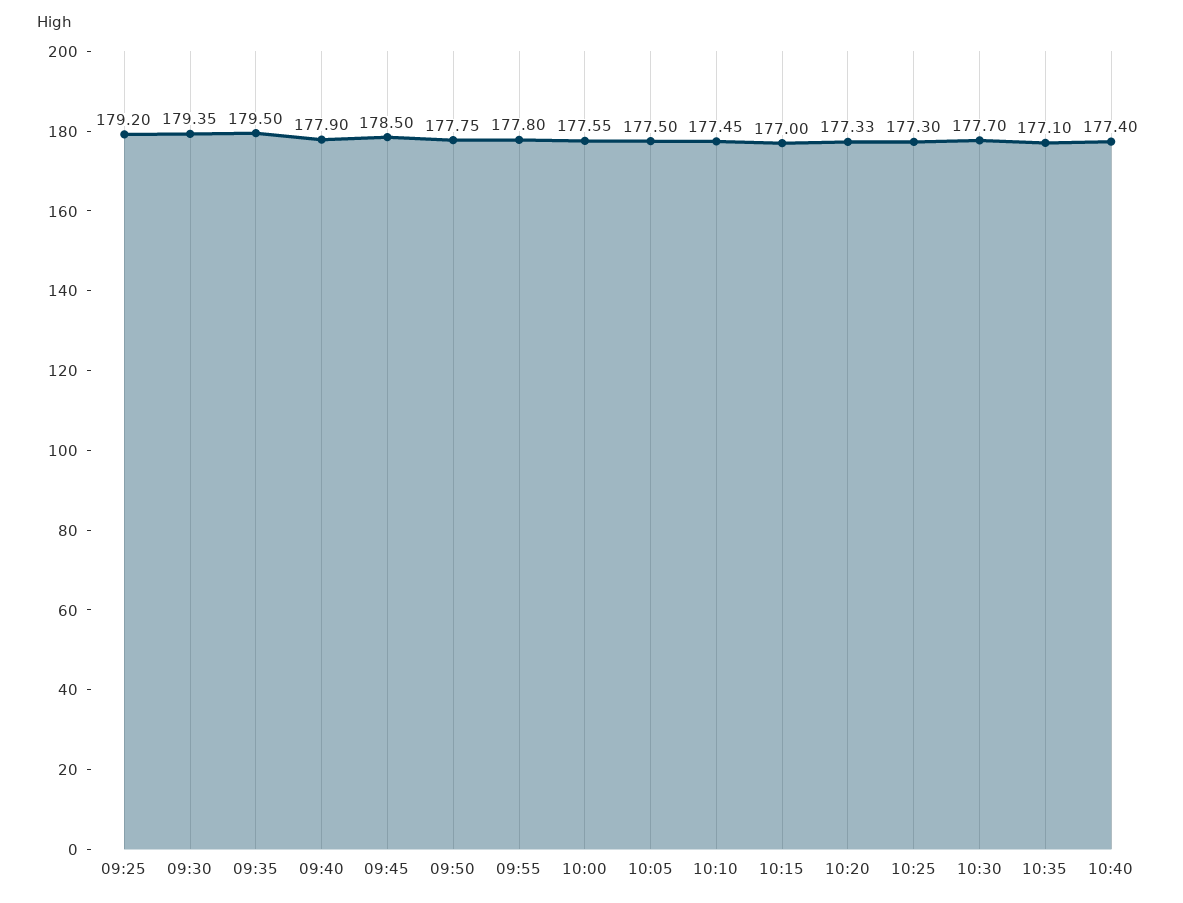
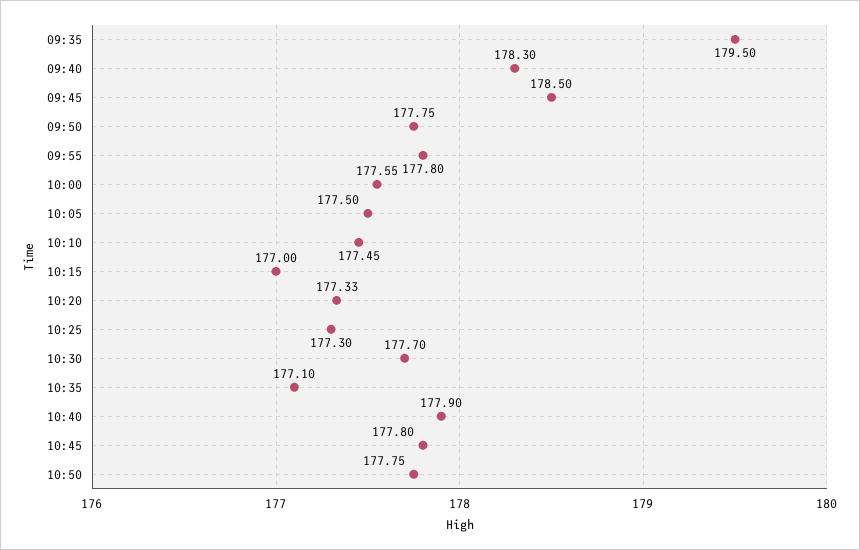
09:25: 179.2 -> none
09:30: 179.35 -> none
09:40: 177.9 -> 178.3
10:40: 177.4 -> 177.9
10:45: none -> 177.8
10:50: none -> 177.75

